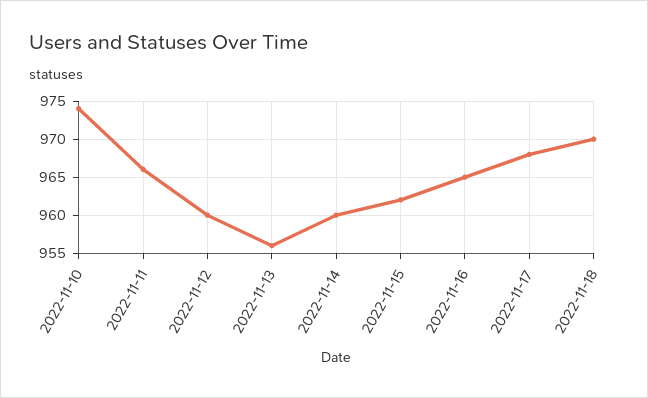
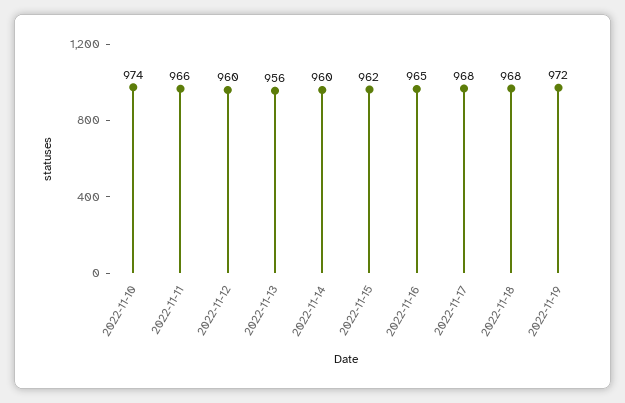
2022-11-18: 970 -> 968
2022-11-19: none -> 972

